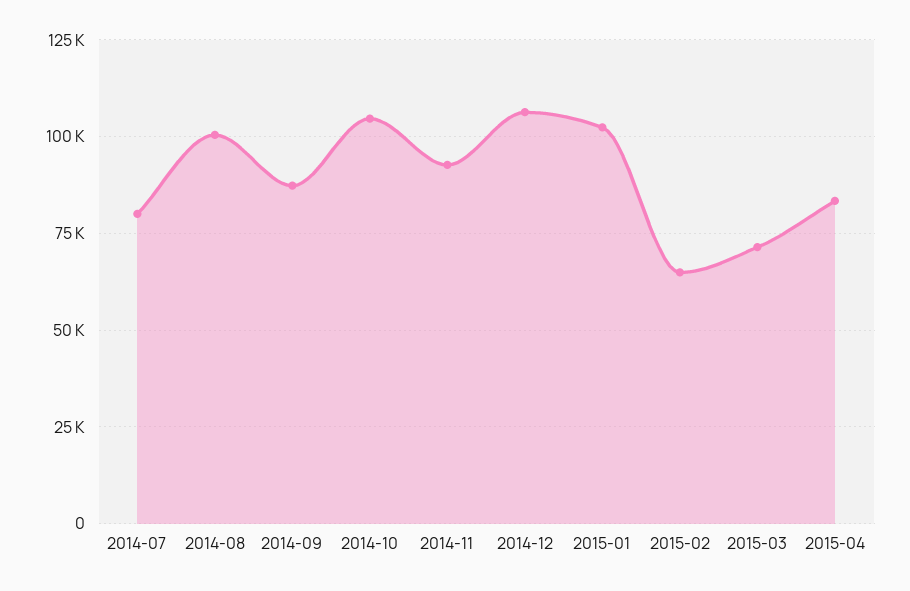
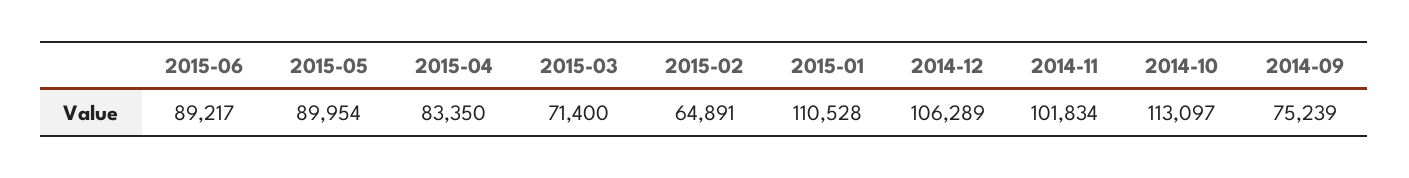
2014-07: 80000 -> none
2014-08: 100000 -> none
2014-09: 87500 -> 75239
2014-10: 105000 -> 113097
2014-11: 92500 -> 101834
2015-01: 102500 -> 110528
2015-06: none -> 89217
2015-05: none -> 89954

